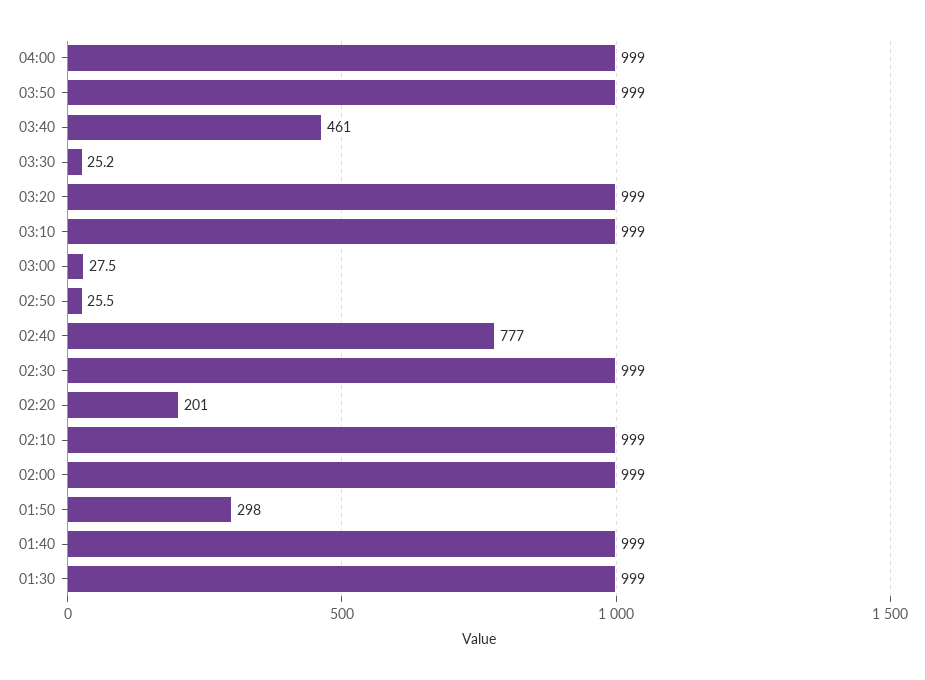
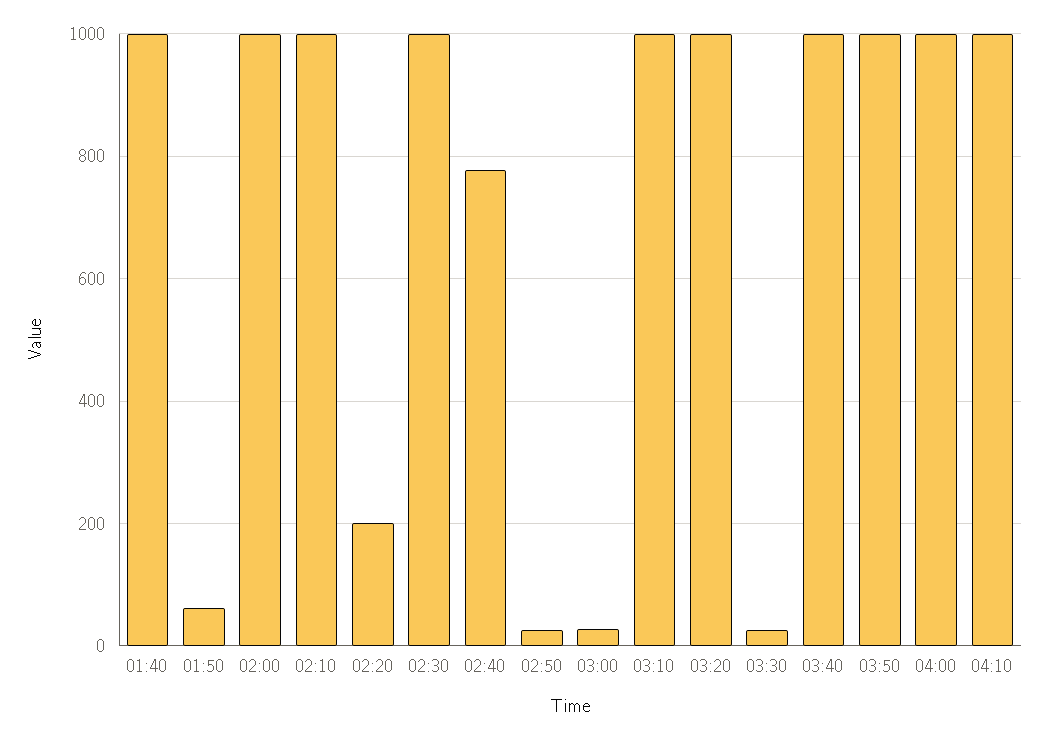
03:40: 461 -> 1000
01:50: 298 -> 60
01:30: 999 -> none
04:10: none -> 1000

